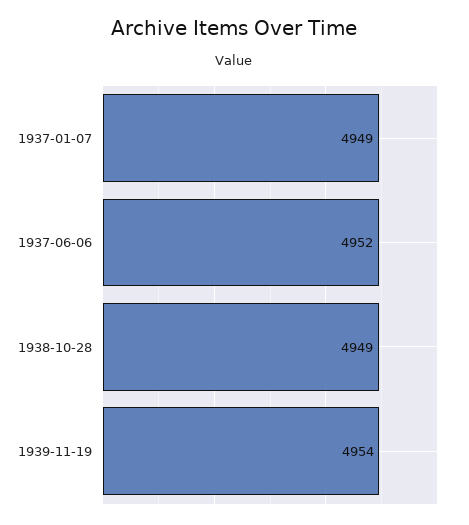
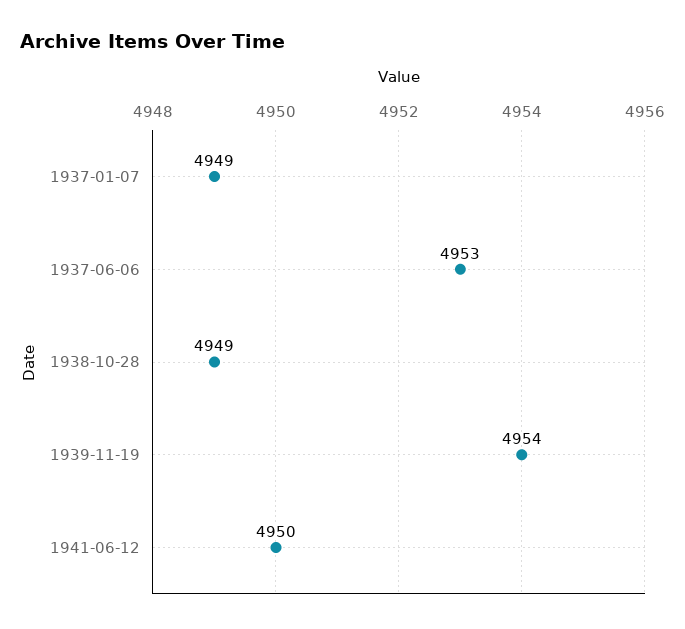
1937-06-06: 4952 -> 4953
1941-06-12: none -> 4950

